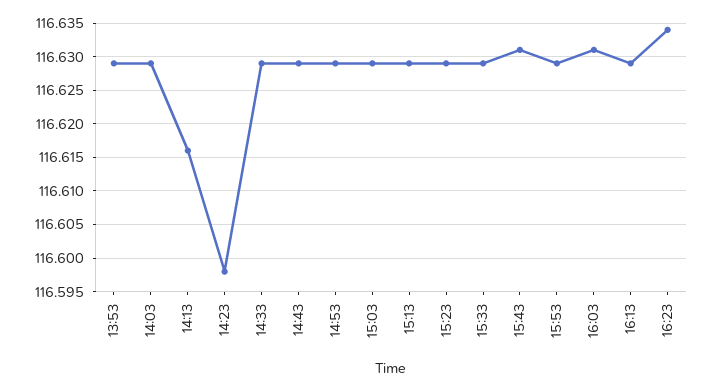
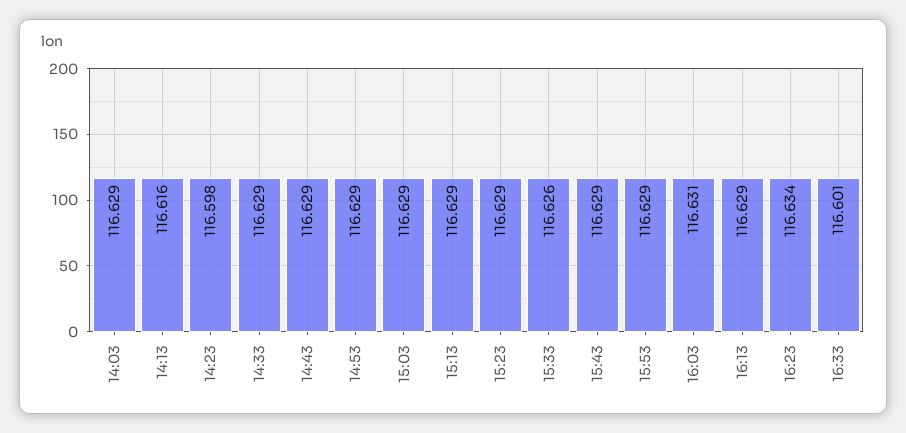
13:53: 116.629 -> none
15:33: 116.629 -> 116.626
15:43: 116.631 -> 116.629
16:33: none -> 116.601

